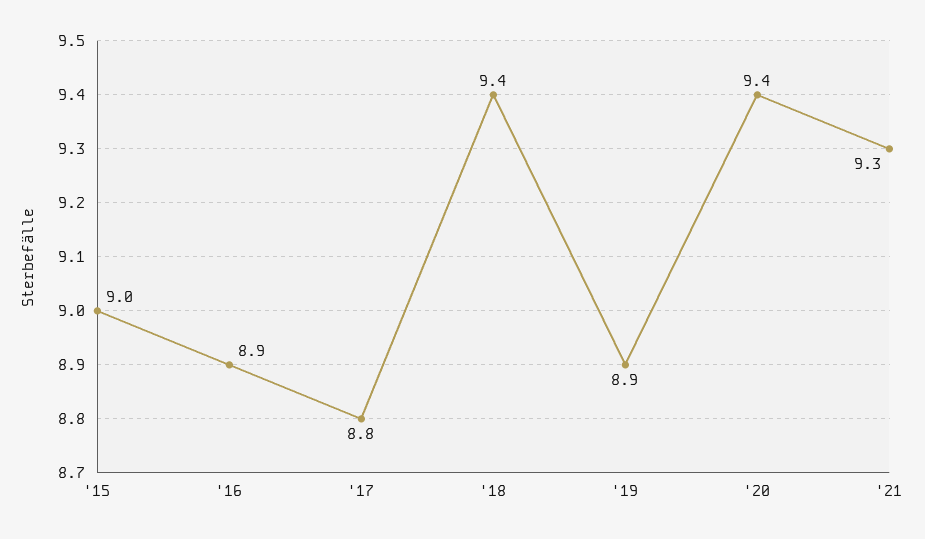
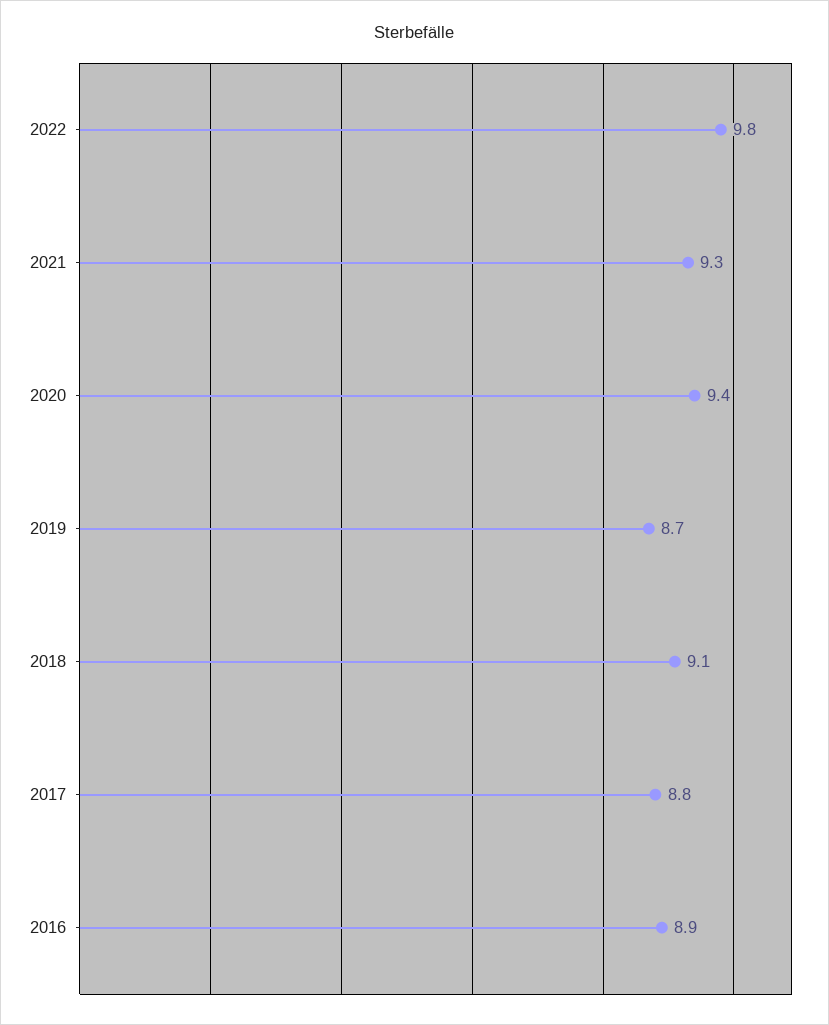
'15: 9 -> none
'18: 9.4 -> 9.1
'19: 8.9 -> 8.7
2022: none -> 9.8

